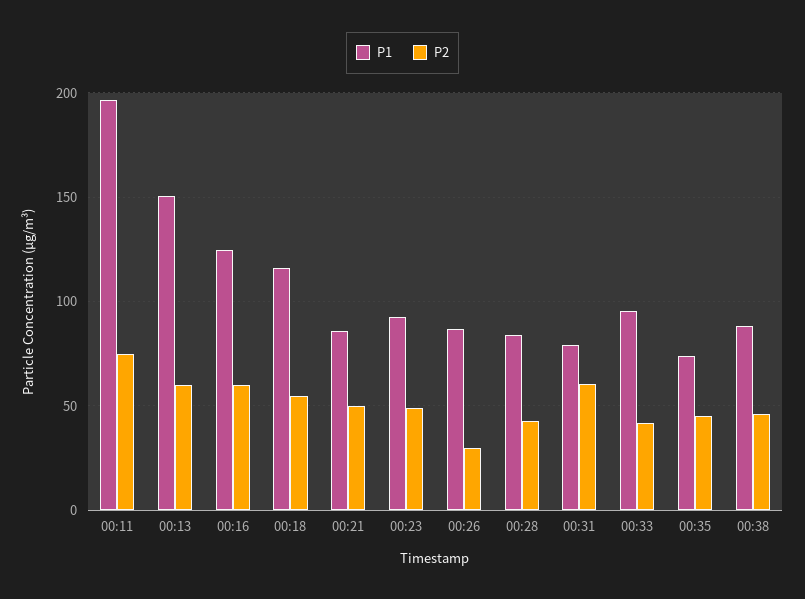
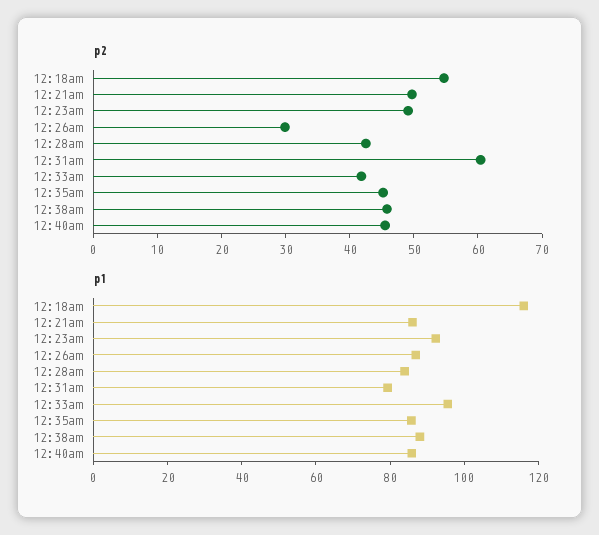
P1, 00:11: 195 -> none
P2, 00:11: 75 -> none
P1, 00:13: 150 -> none
P2, 00:13: 60 -> none
P1, 00:16: 125 -> none
P2, 00:16: 60 -> none
P1, 00:35: 75 -> 85
P2, 12:40am: none -> 46
P1, 12:40am: none -> 85

